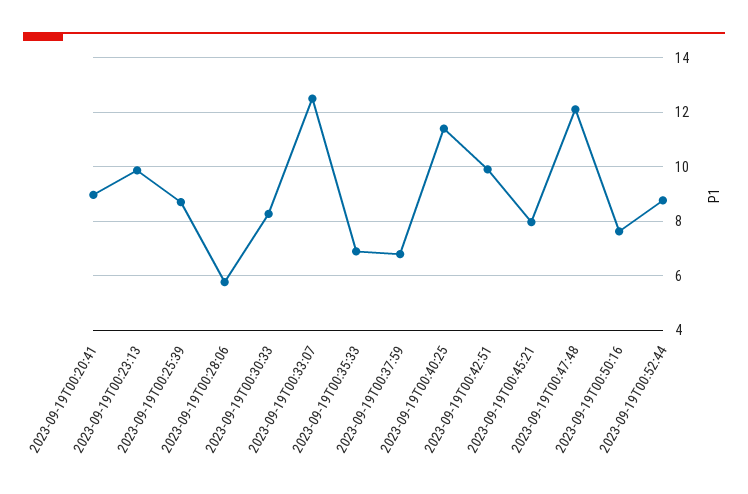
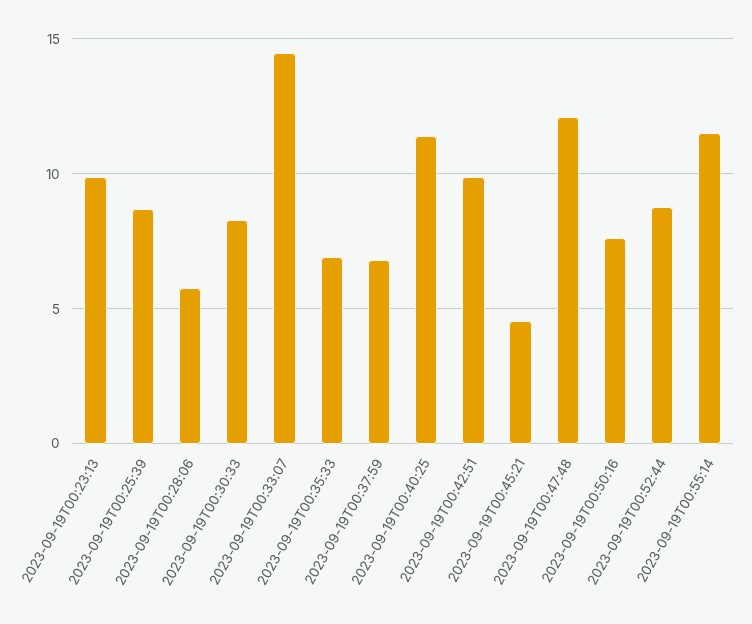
2023-09-19T00:20:41: 9 -> none
2023-09-19T00:33:07: 12.5 -> 14.5
2023-09-19T00:45:21: 8 -> 4.5
2023-09-19T00:55:14: none -> 11.5

